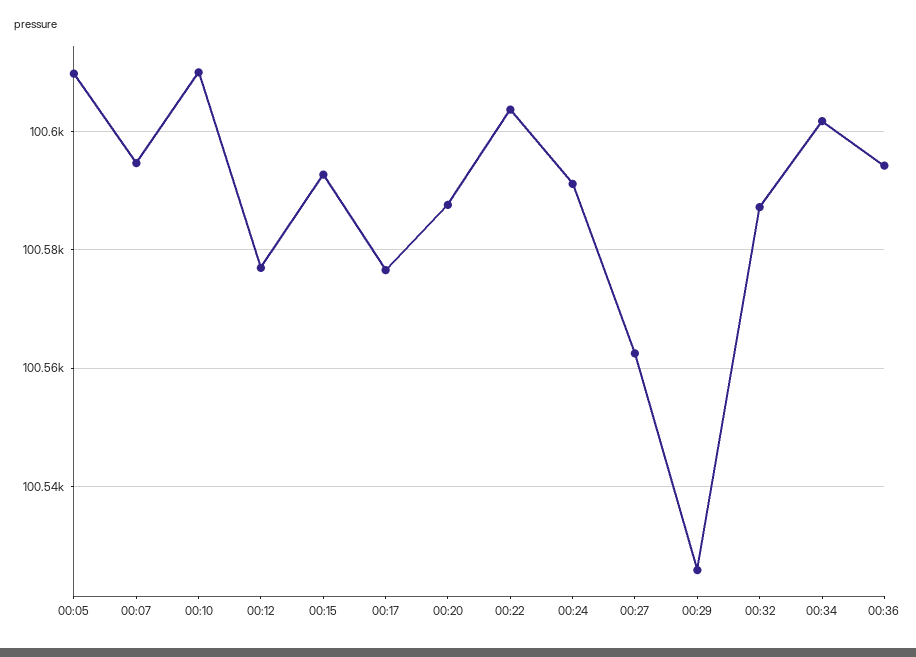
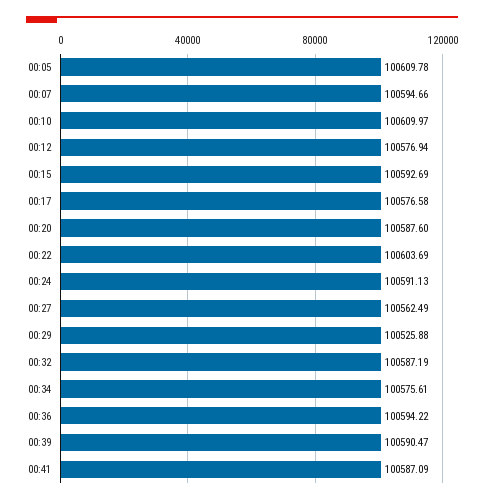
00:34: 100602 -> 100575.61
00:39: none -> 100590.47
00:41: none -> 100587.09

